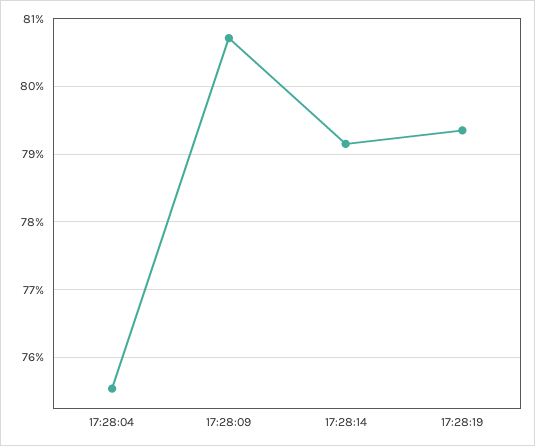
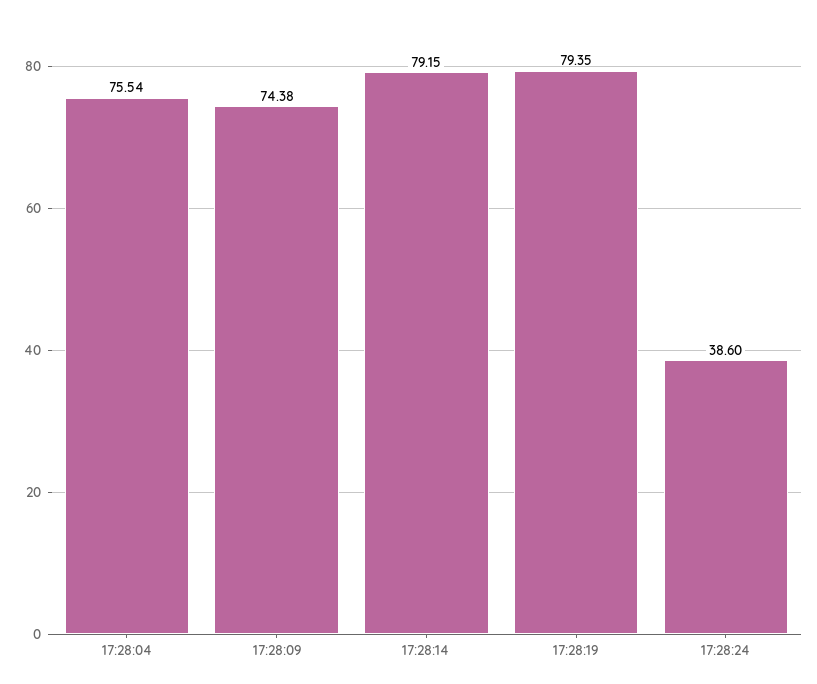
17:28:09: 80.7 -> 74.38
17:28:24: none -> 38.6

